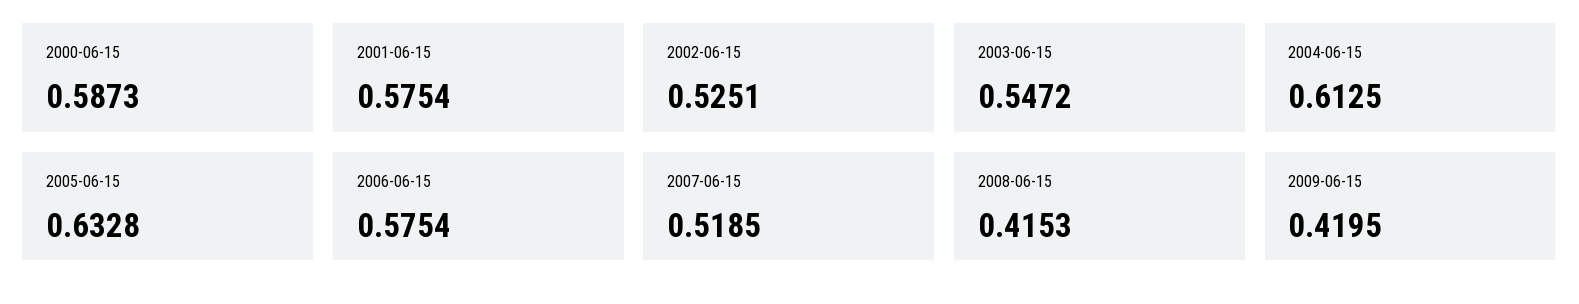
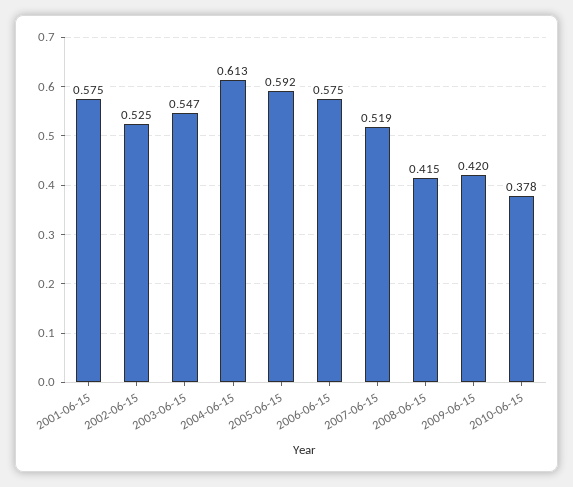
2000-06-15: 0.5873 -> none
2005-06-15: 0.6328 -> 0.592
2010-06-15: none -> 0.378

